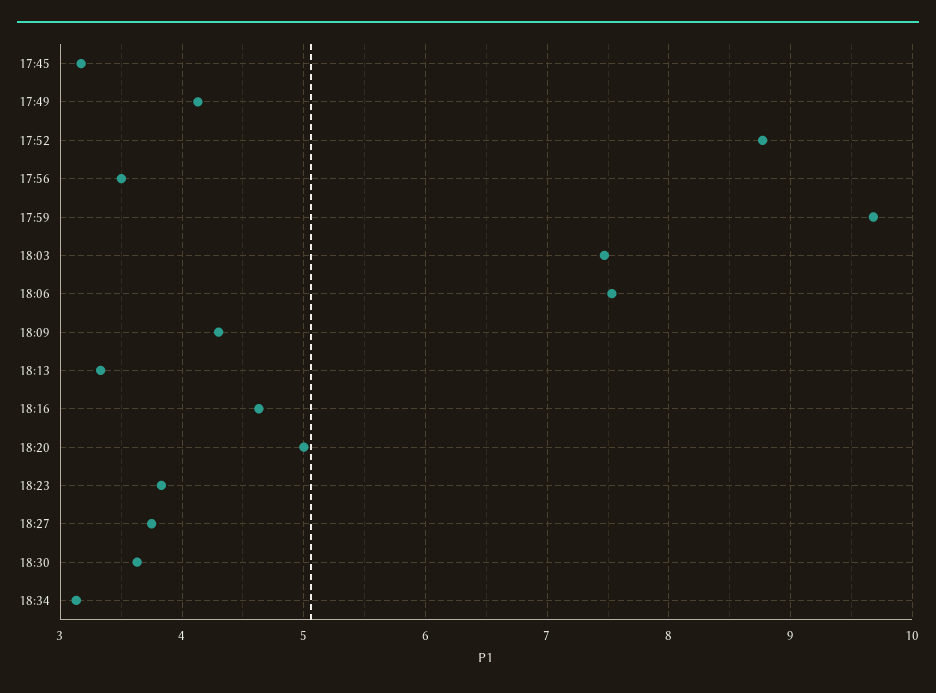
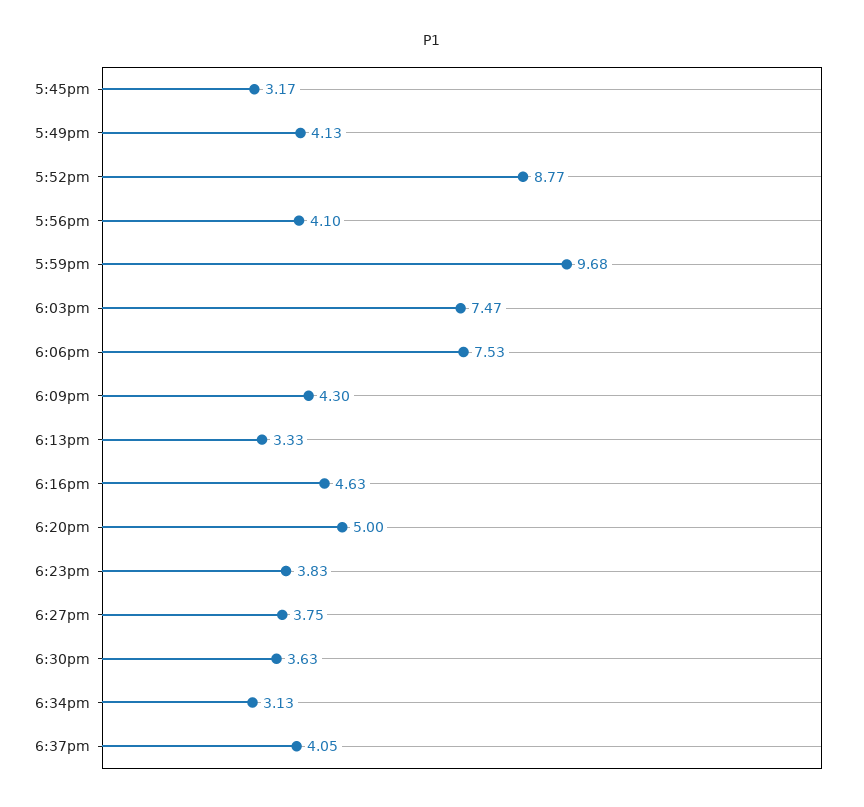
17:56: 3.5 -> 4.1
6:37pm: none -> 4.05

